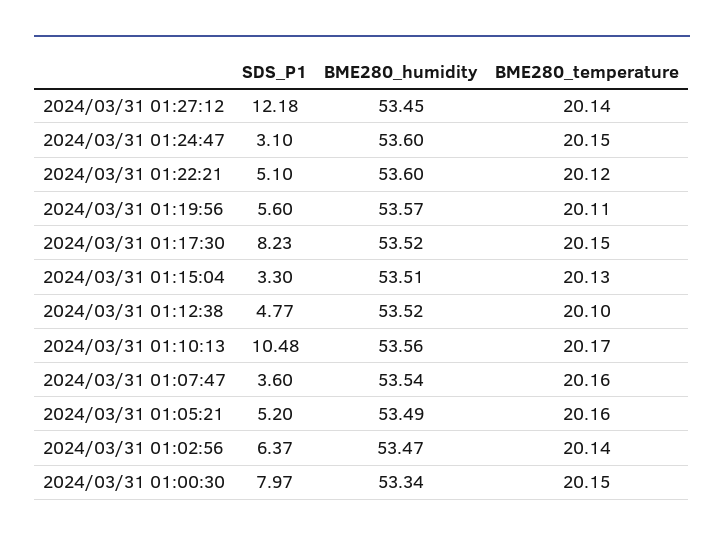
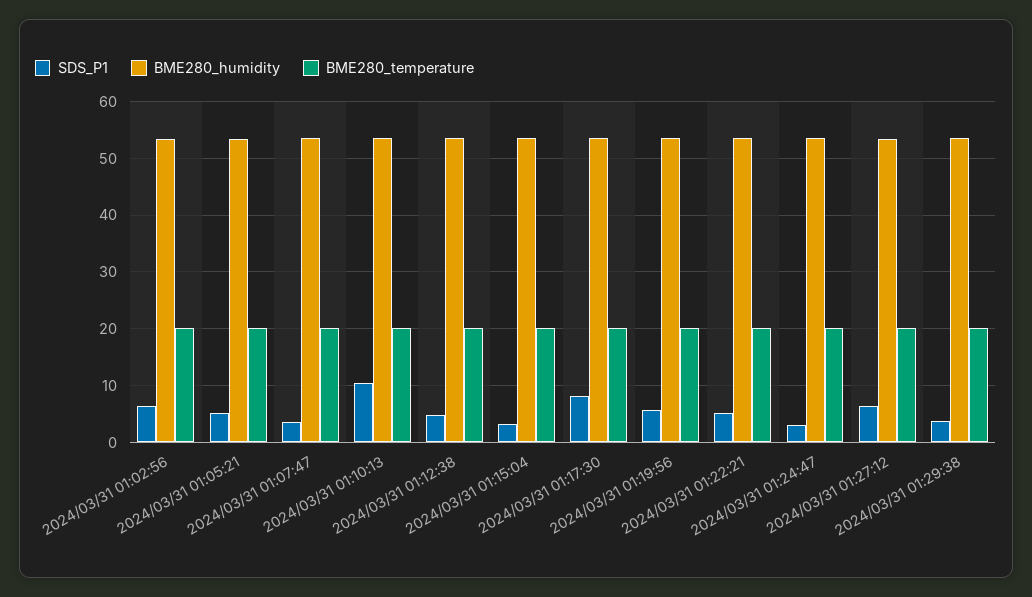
SDS_P1, 2024/03/31 01:27:12: 12.18 -> 6
SDS_P1, 2024/03/31 01:00:30: 7.97 -> none
BME280_humidity, 2024/03/31 01:00:30: 53.34 -> none
BME280_temperature, 2024/03/31 01:00:30: 20.15 -> none
SDS_P1, 2024/03/31 01:29:38: none -> 4
BME280_humidity, 2024/03/31 01:29:38: none -> 54
BME280_temperature, 2024/03/31 01:29:38: none -> 20

